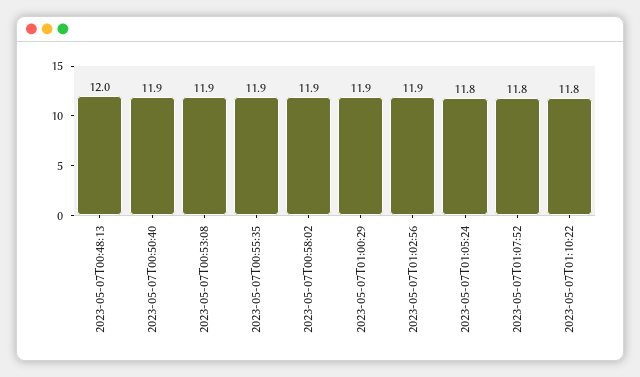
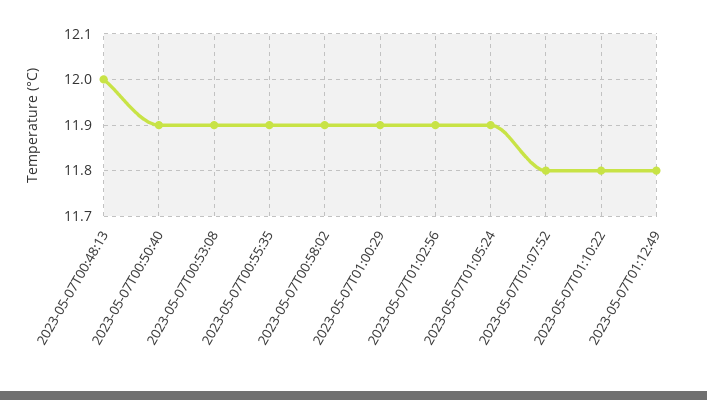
2023-05-07T01:05:24: 11.8 -> 11.9
2023-05-07T01:12:49: none -> 11.8

